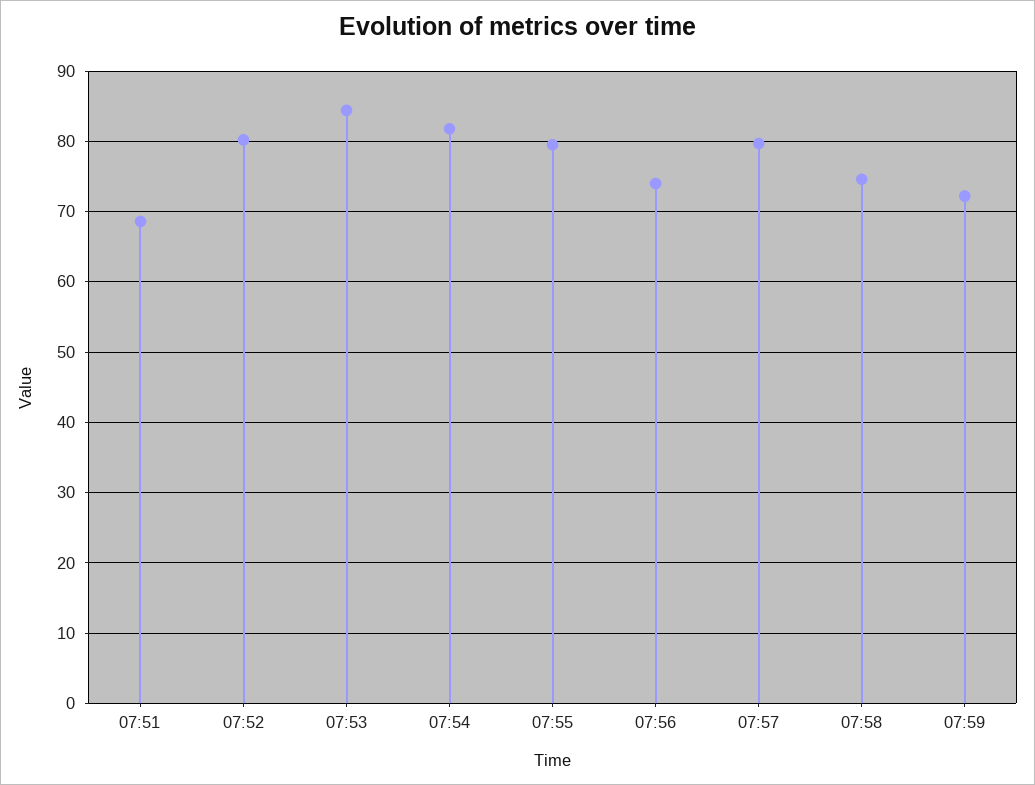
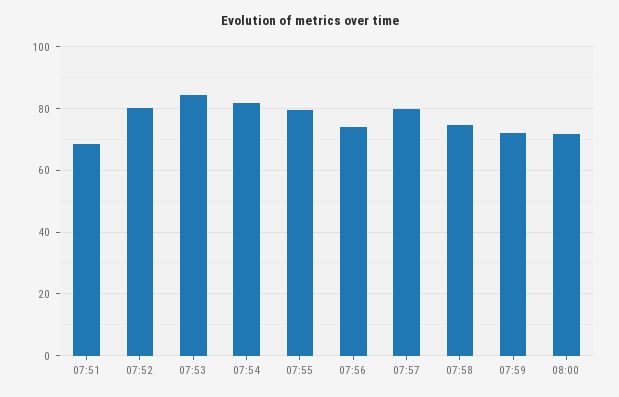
08:00: none -> 72

